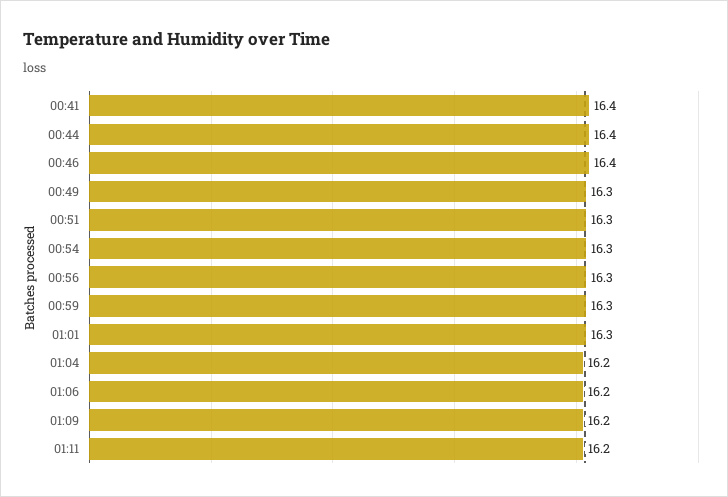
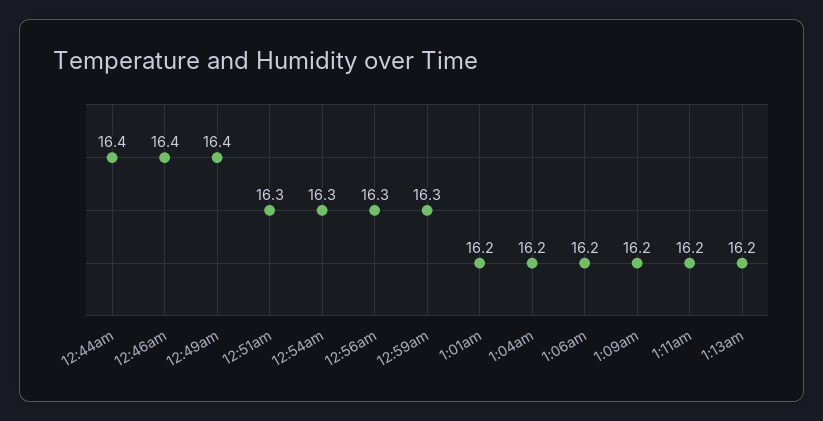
00:41: 16.4 -> none
00:49: 16.3 -> 16.4
01:01: 16.3 -> 16.2
1:13am: none -> 16.2

